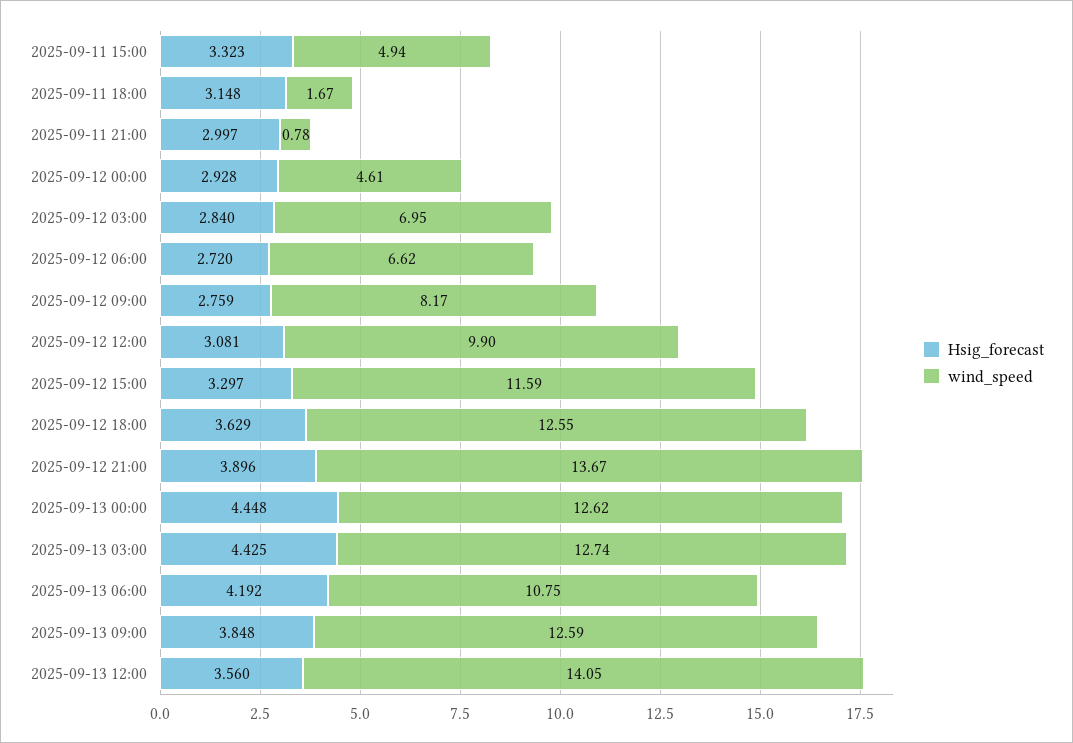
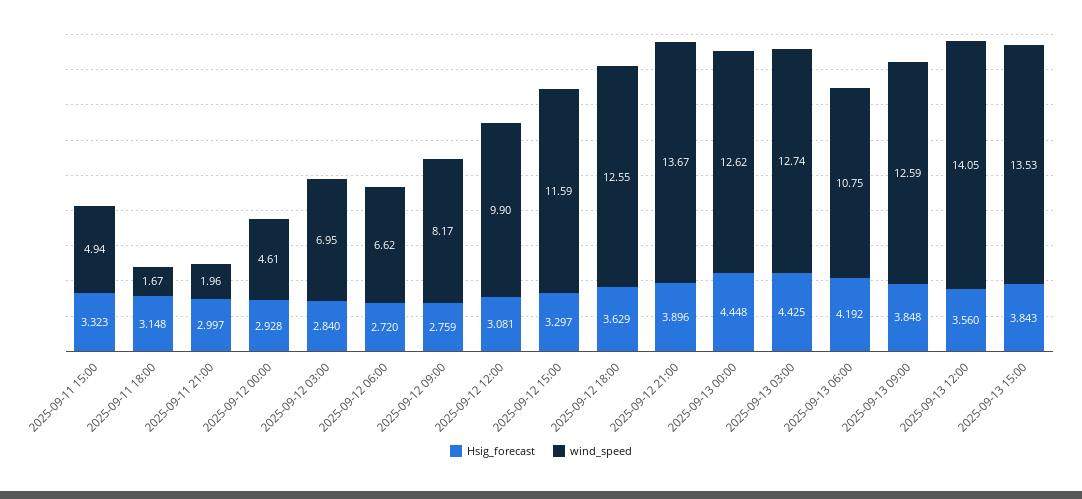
wind_speed, 2025-09-11 21:00: 0.78 -> 1.96
Hsig_forecast, 2025-09-13 15:00: none -> 3.843
wind_speed, 2025-09-13 15:00: none -> 13.53

